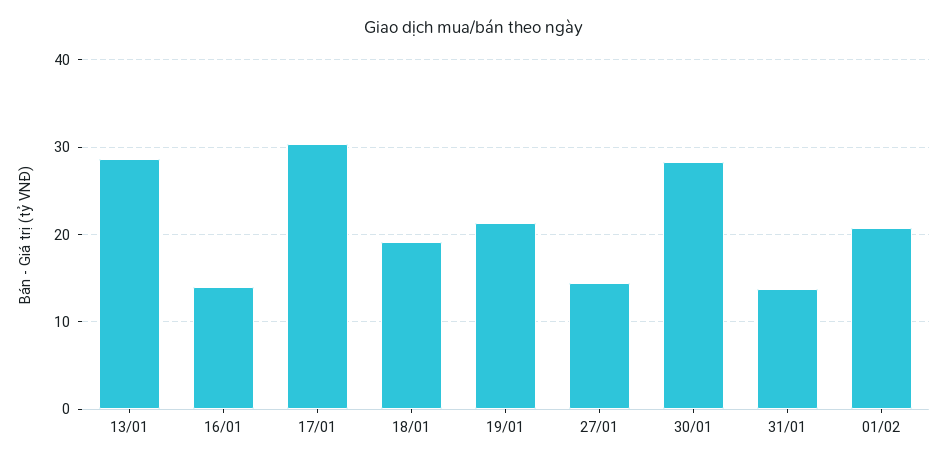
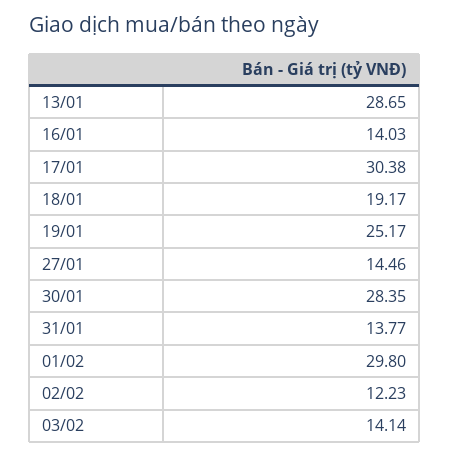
19/01: 21 -> 25.17
01/02: 21 -> 29.8
02/02: none -> 12.23
03/02: none -> 14.14

